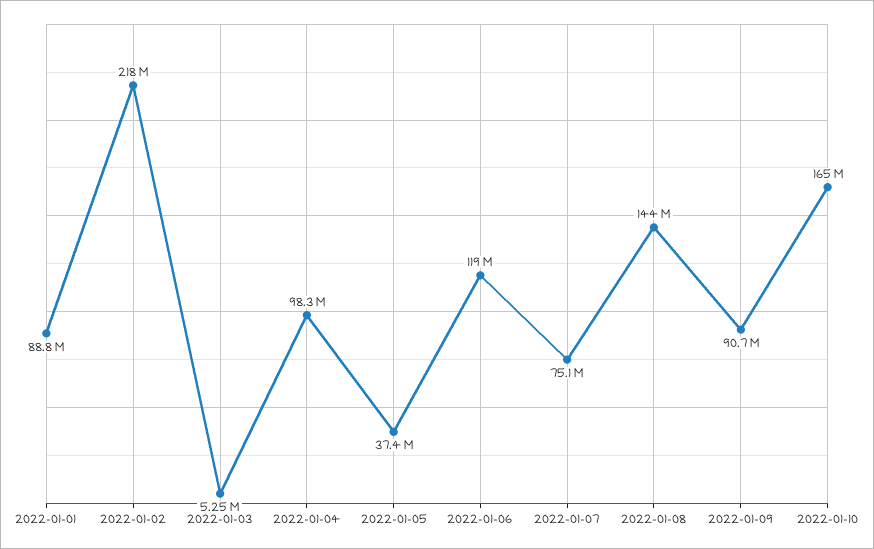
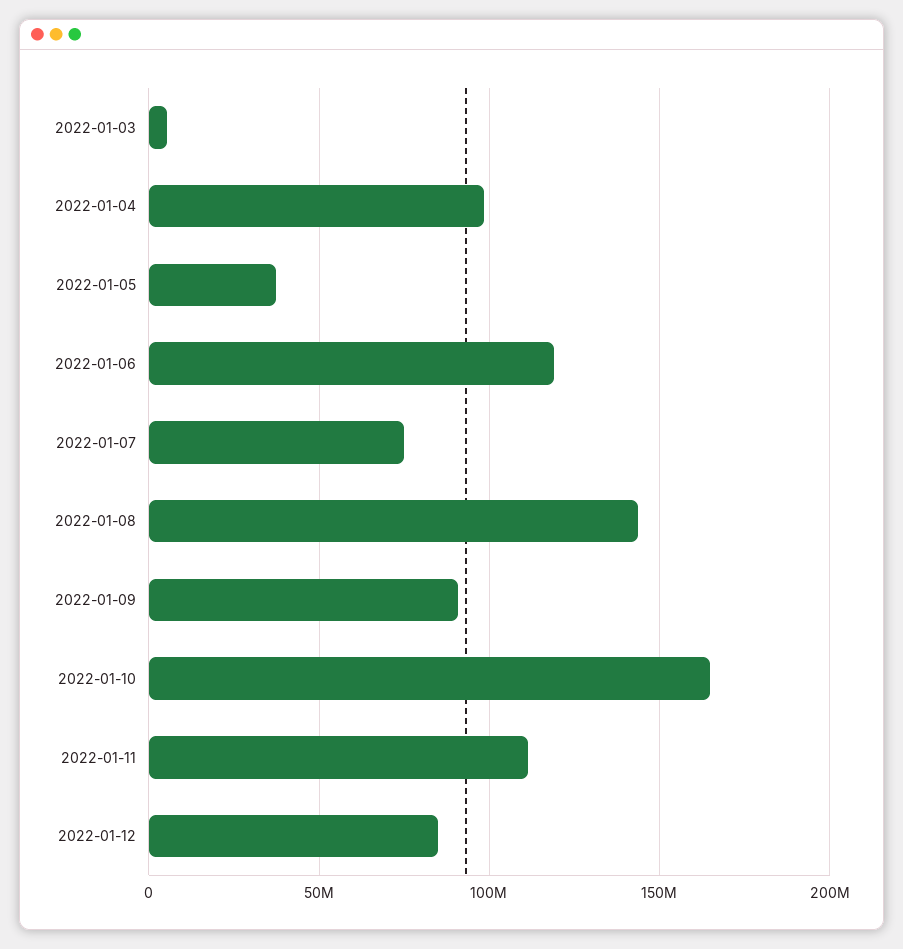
2022-01-01: 88800000 -> none
2022-01-02: 218000000 -> none
2022-01-11: none -> 110000000
2022-01-12: none -> 85000000

